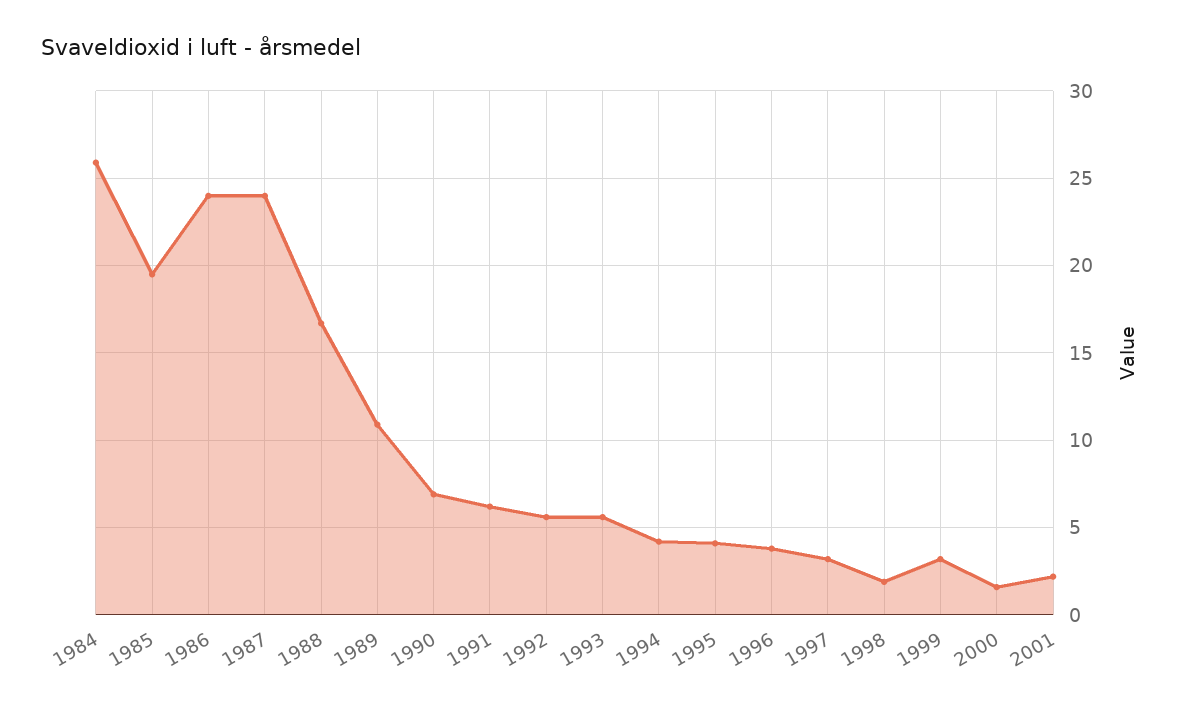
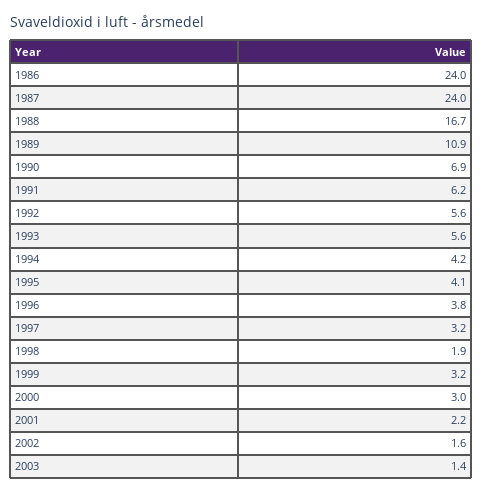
1984: 26 -> none
1985: 19.5 -> none
2000: 1.5 -> 3
2002: none -> 1.6
2003: none -> 1.4

